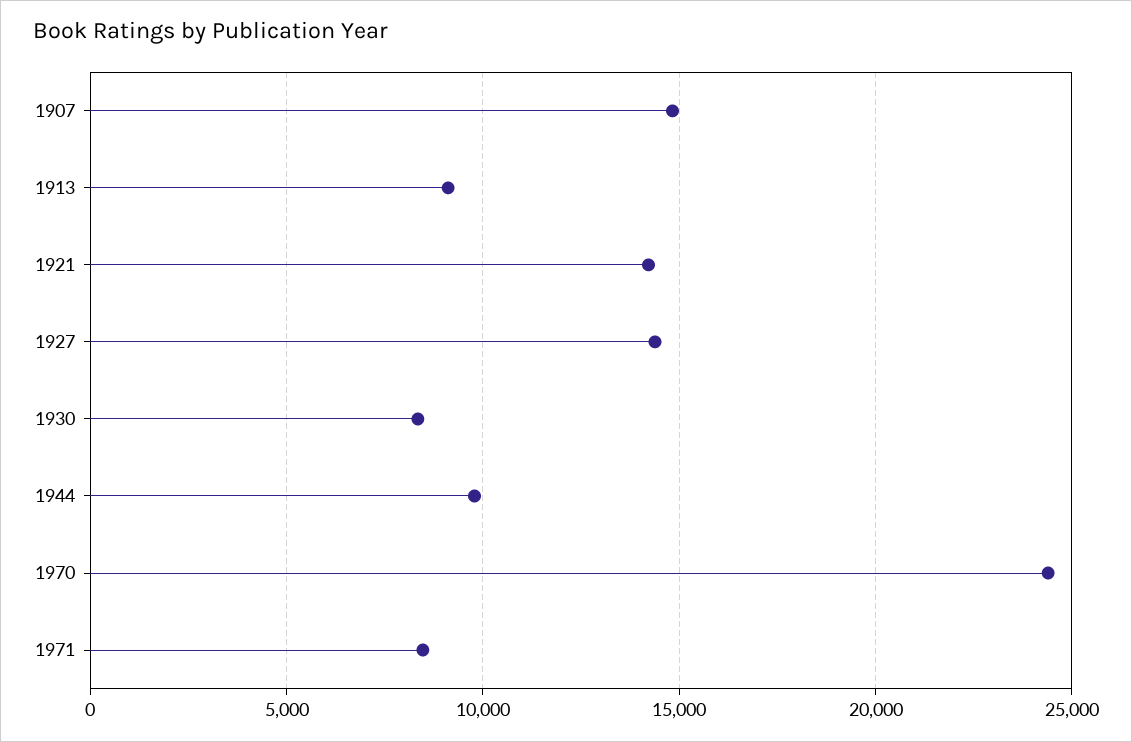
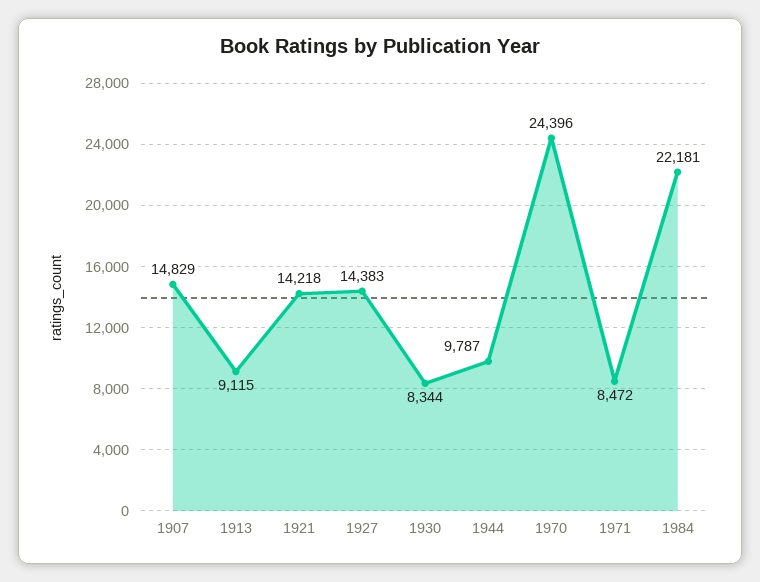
1984: none -> 22181

